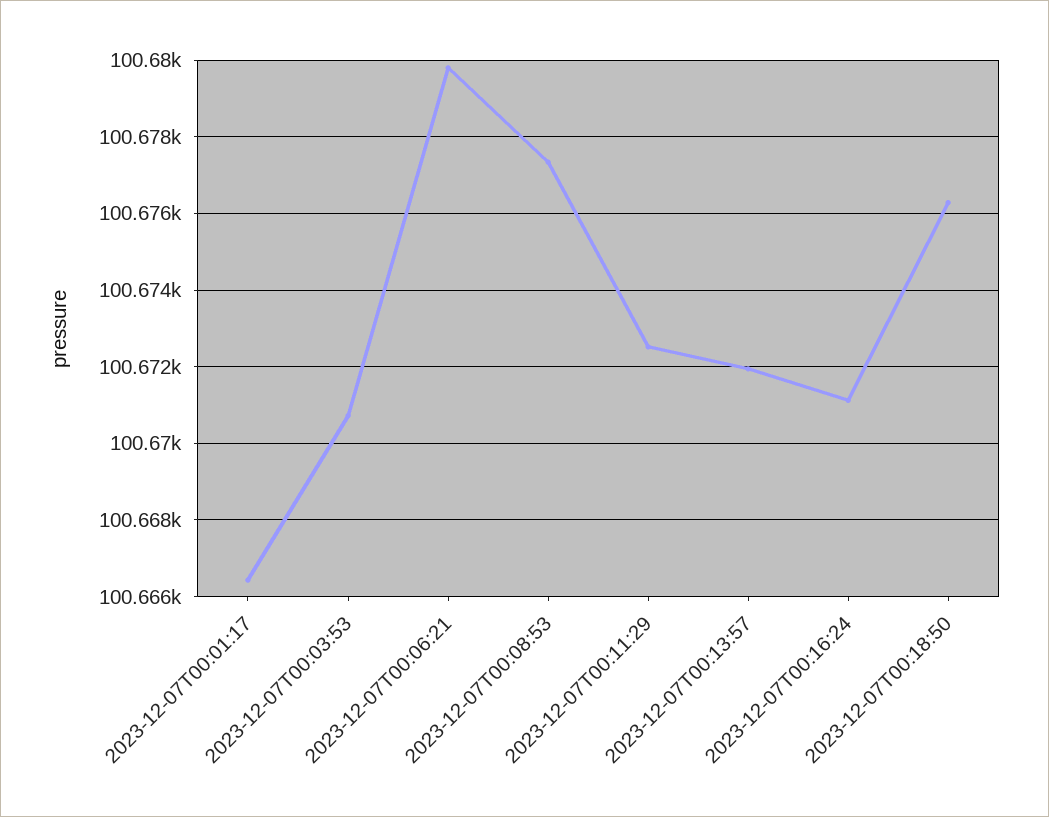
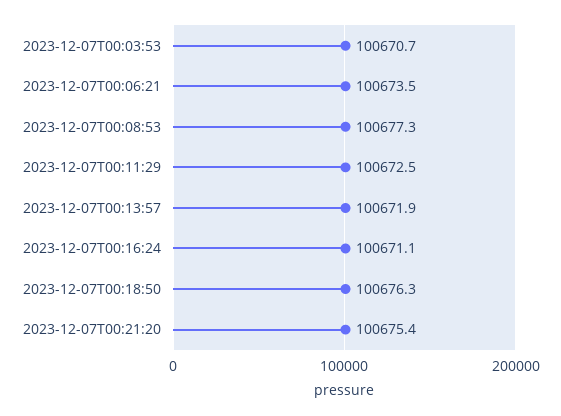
2023-12-07T00:01:17: 100666.4 -> none
2023-12-07T00:06:21: 100679.8 -> 100673.5
2023-12-07T00:21:20: none -> 100675.4

